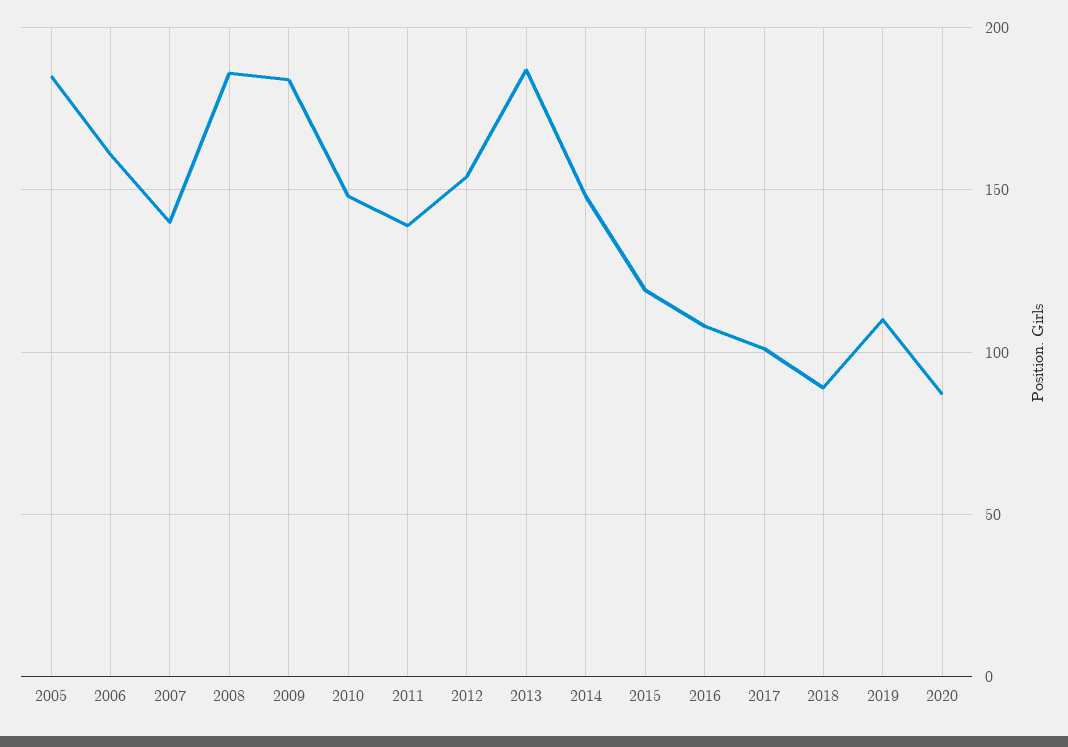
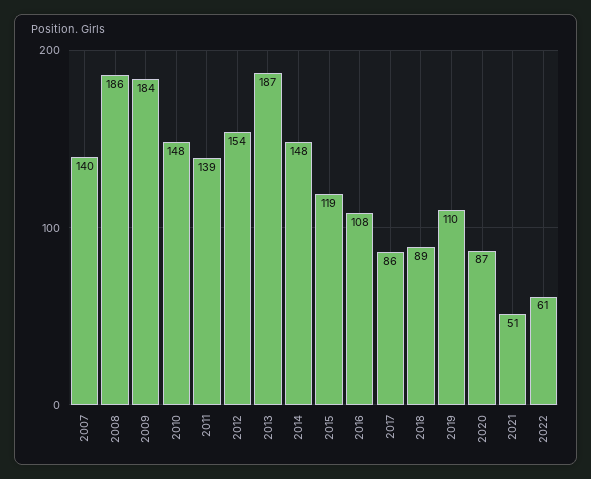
2005: 185 -> none
2006: 160 -> none
2017: 100 -> 86
2021: none -> 51
2022: none -> 61

